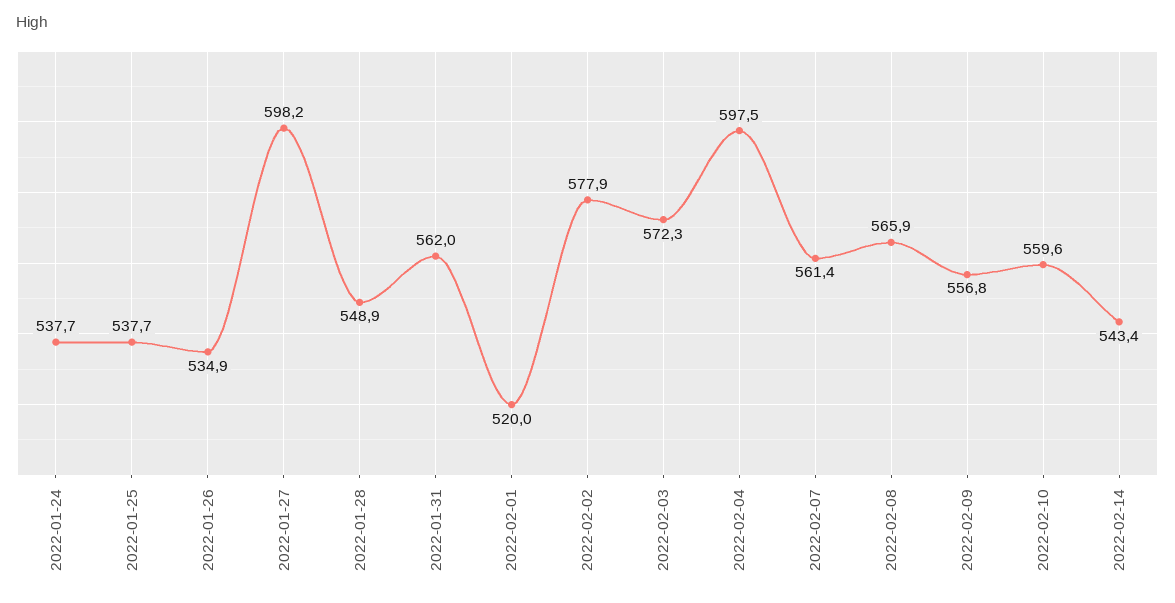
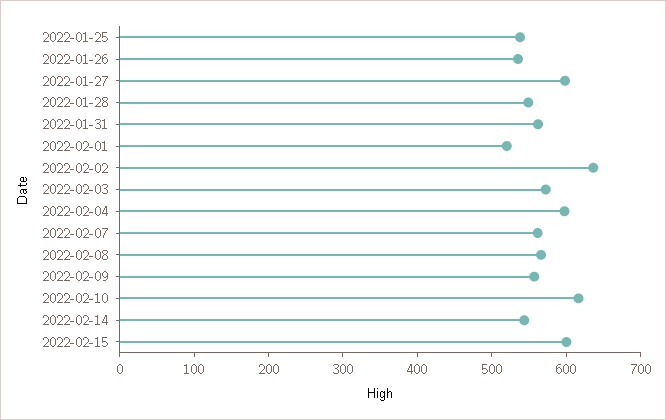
2022-01-24: 537.7 -> none
2022-02-02: 577.9 -> 640
2022-02-10: 559.6 -> 620
2022-02-15: none -> 600

